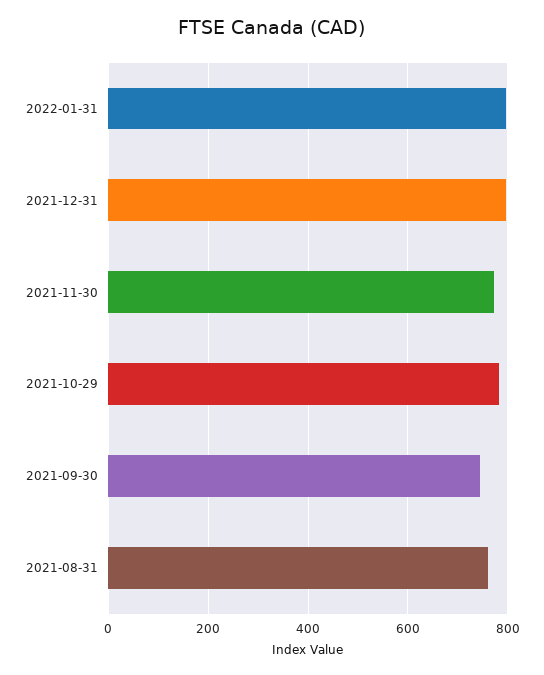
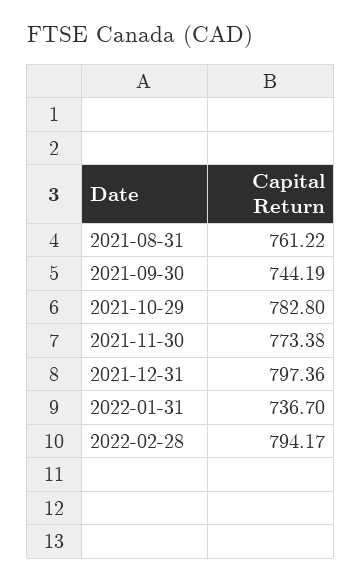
2022-01-31: 800 -> 736.7
2022-02-28: none -> 794.17

